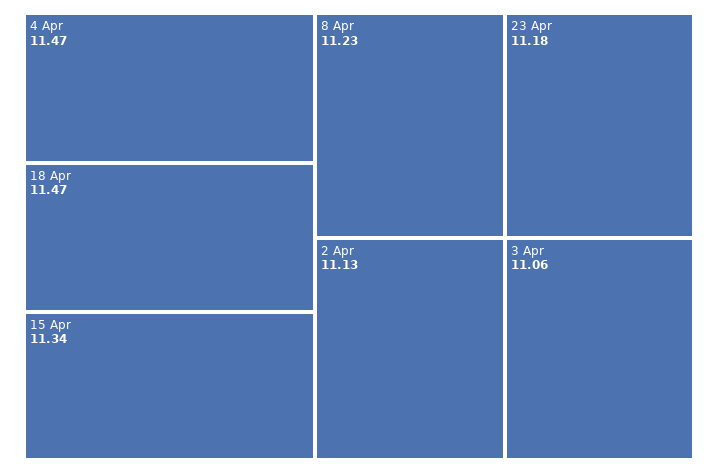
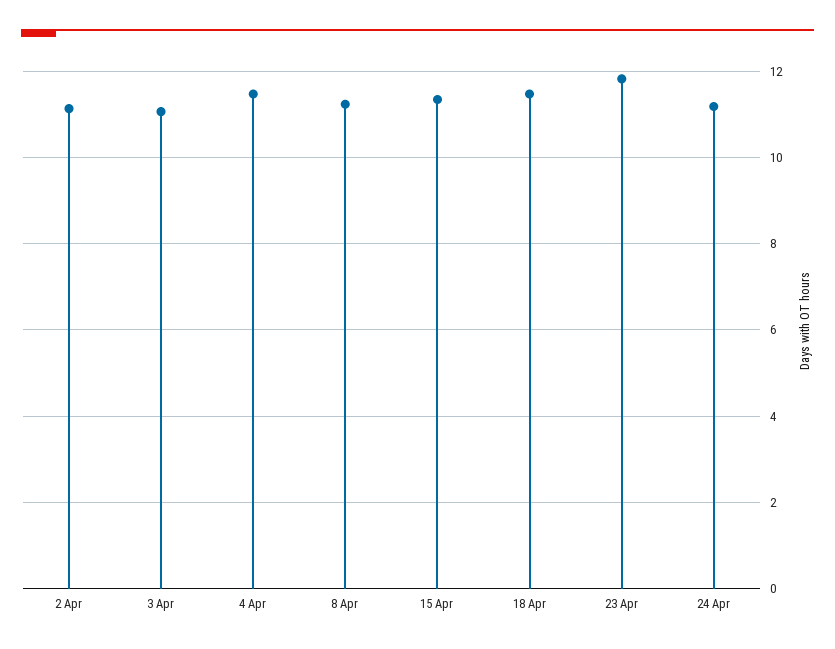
23 Apr: 11.18 -> 11.8
24 Apr: none -> 11.2

